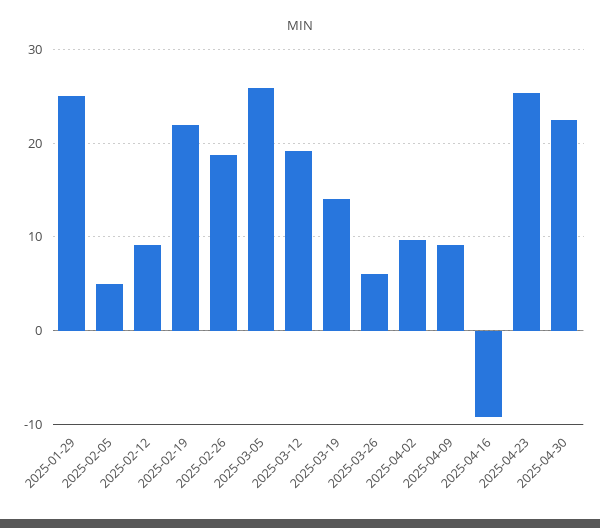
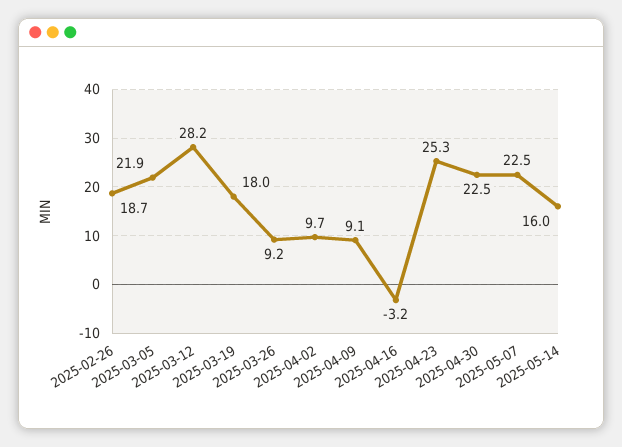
2025-01-29: 25 -> none
2025-02-05: 5 -> none
2025-02-12: 9 -> none
2025-02-19: 22 -> none
2025-03-05: 26 -> 21.9
2025-03-12: 19 -> 28.2
2025-03-19: 14 -> 18
2025-03-26: 6 -> 9.2
2025-04-16: -9 -> -3.2
2025-05-07: none -> 22.5
2025-05-14: none -> 16

